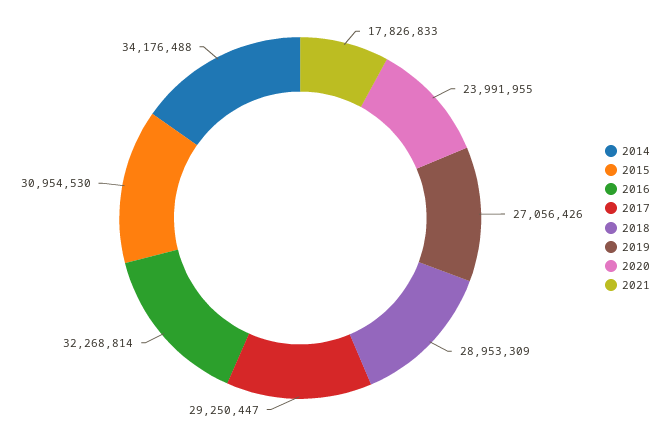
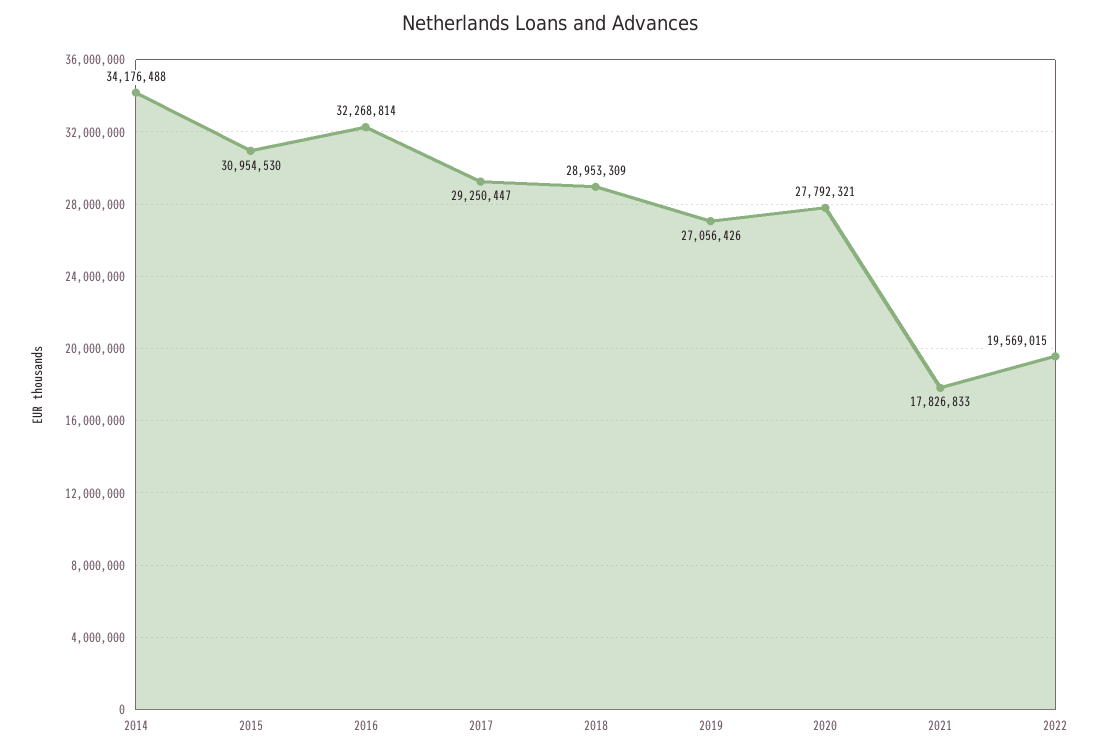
2020: 23991955 -> 27792321
2022: none -> 19569015

